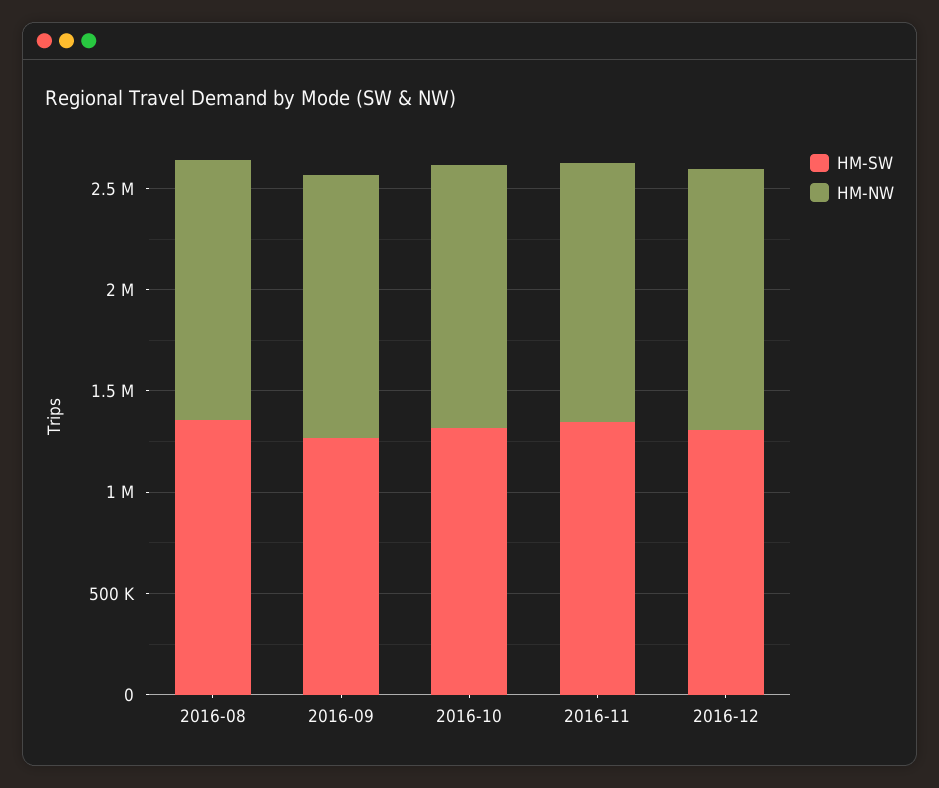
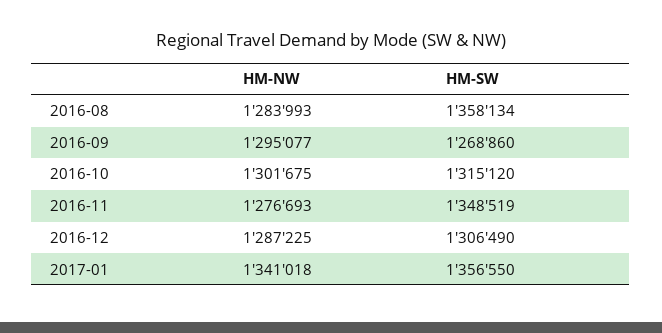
HM-NW, 2017-01: none -> 1341018
HM-SW, 2017-01: none -> 1356550

